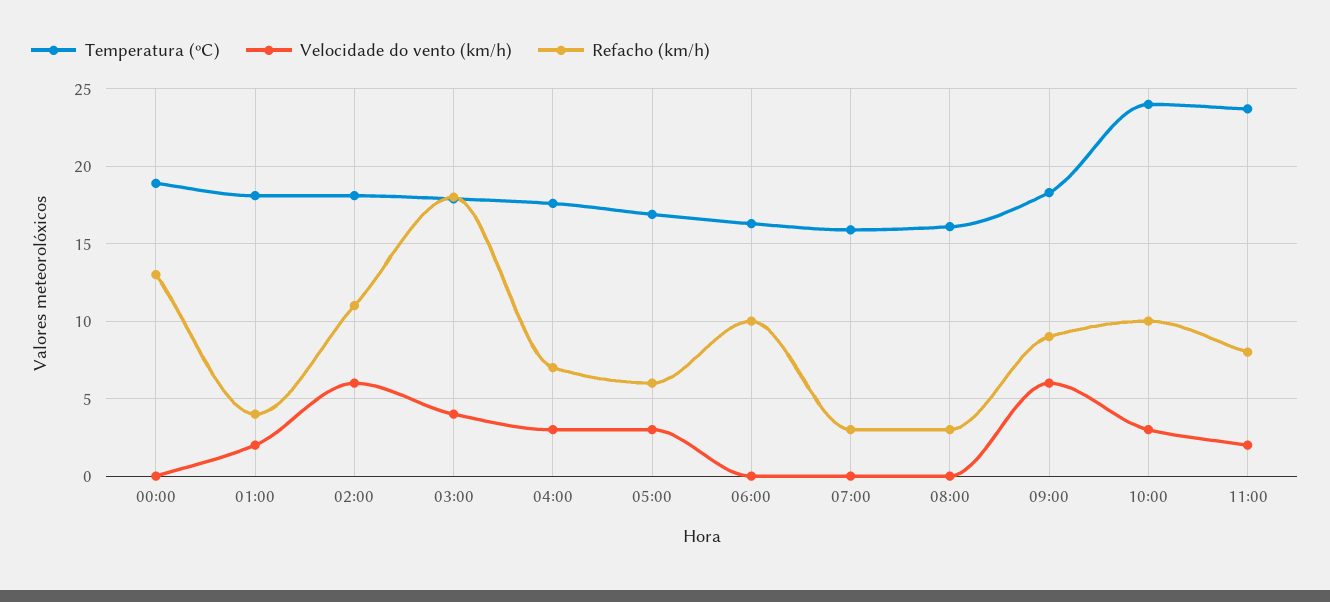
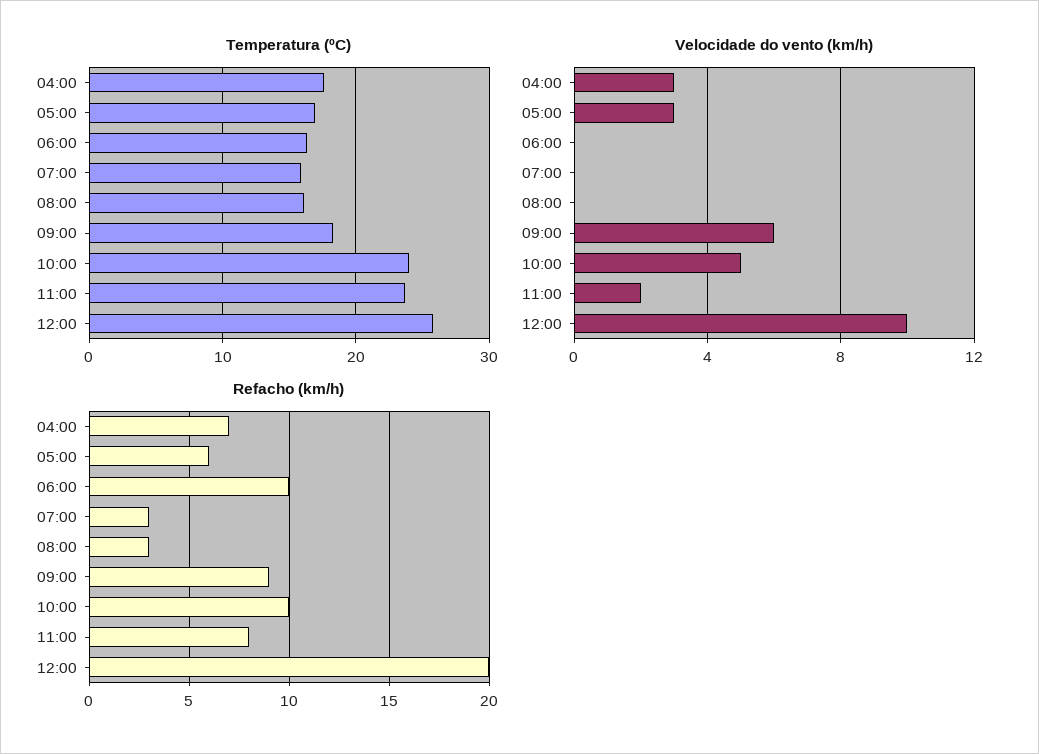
Temperatura (ºC), 00:00: 19 -> none
Velocidade do vento (km/h), 00:00: 0 -> none
Refacho (km/h), 00:00: 13 -> none
Temperatura (ºC), 01:00: 18 -> none
Velocidade do vento (km/h), 01:00: 2 -> none
Refacho (km/h), 01:00: 4 -> none
Temperatura (ºC), 02:00: 18 -> none
Velocidade do vento (km/h), 02:00: 6 -> none
Refacho (km/h), 02:00: 11 -> none
Temperatura (ºC), 03:00: 18 -> none
Velocidade do vento (km/h), 03:00: 4 -> none
Refacho (km/h), 03:00: 18 -> none
Velocidade do vento (km/h), 10:00: 3 -> 5
Temperatura (ºC), 12:00: none -> 26
Velocidade do vento (km/h), 12:00: none -> 10
Refacho (km/h), 12:00: none -> 20

